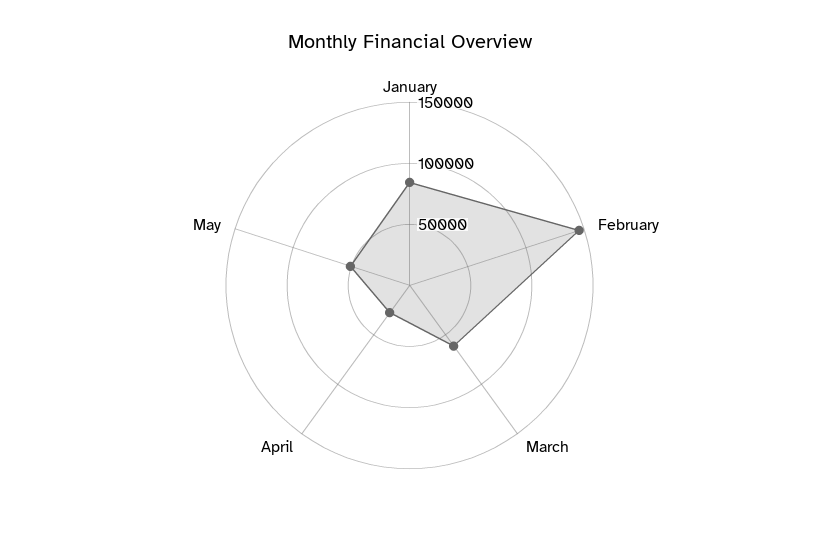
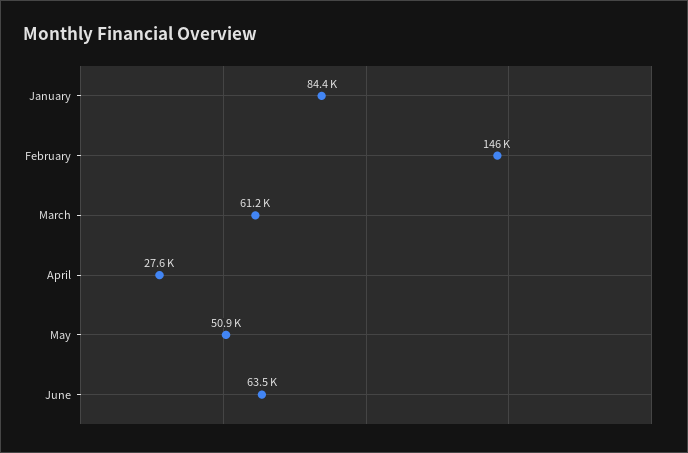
June: none -> 63500

